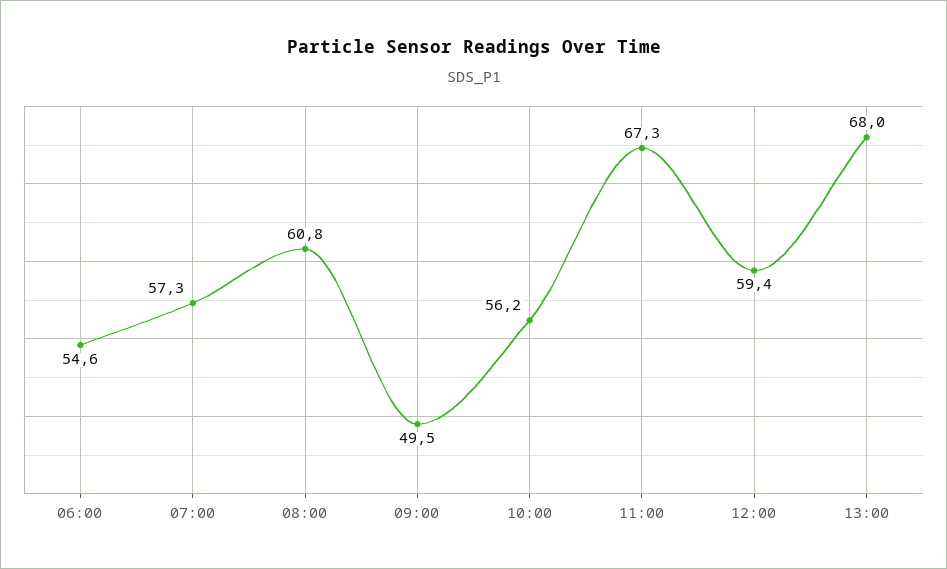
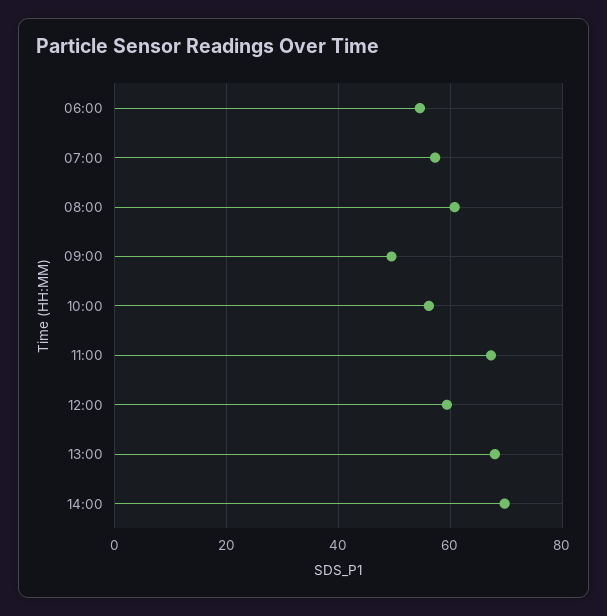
14:00: none -> 70

